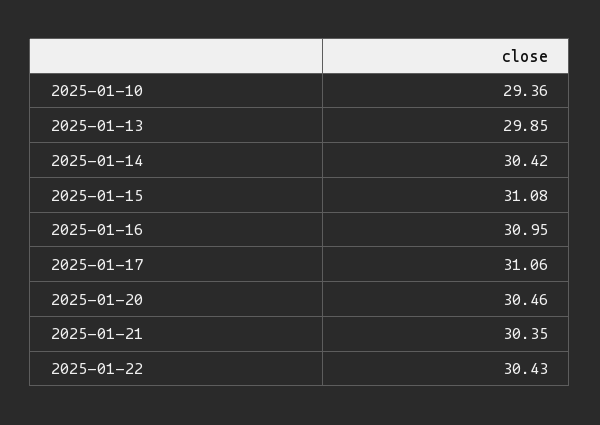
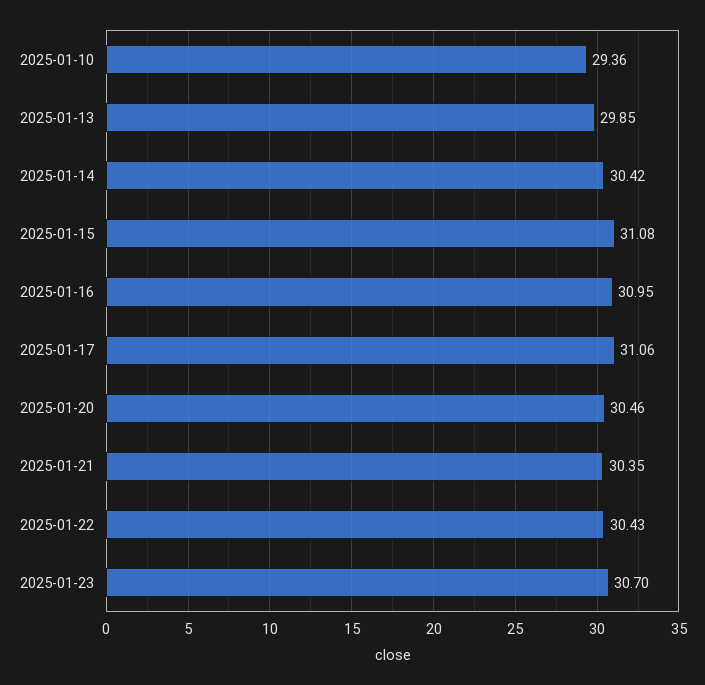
2025-01-23: none -> 30.7

